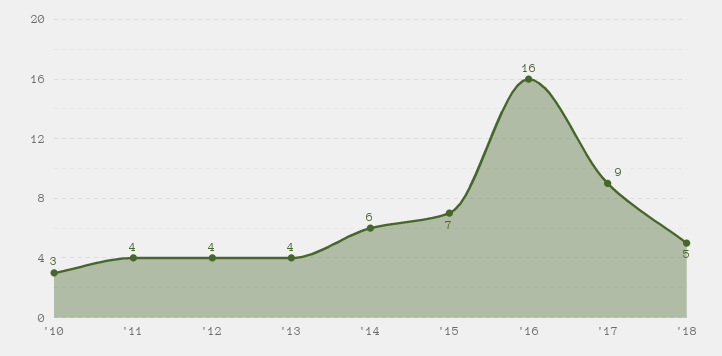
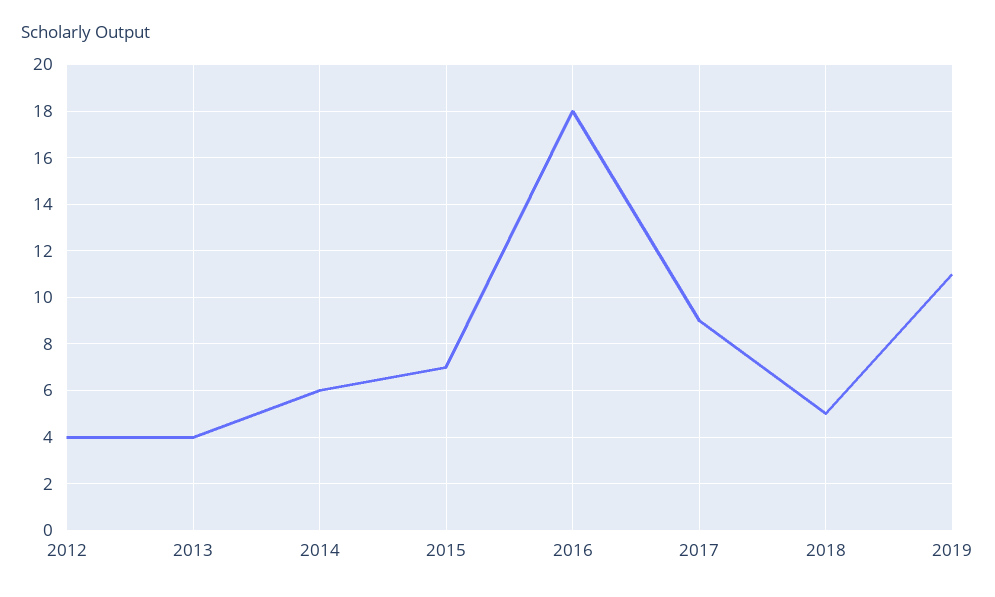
'10: 3 -> none
'11: 4 -> none
'16: 16 -> 18
2019: none -> 11

